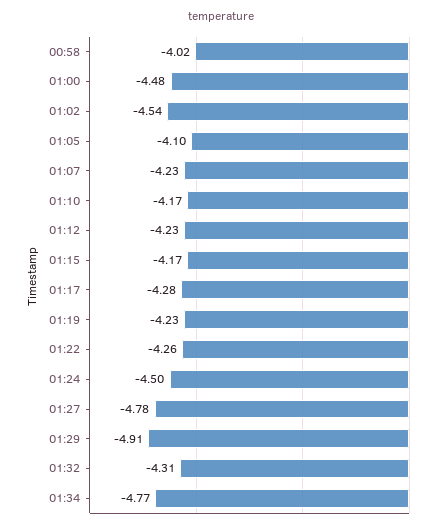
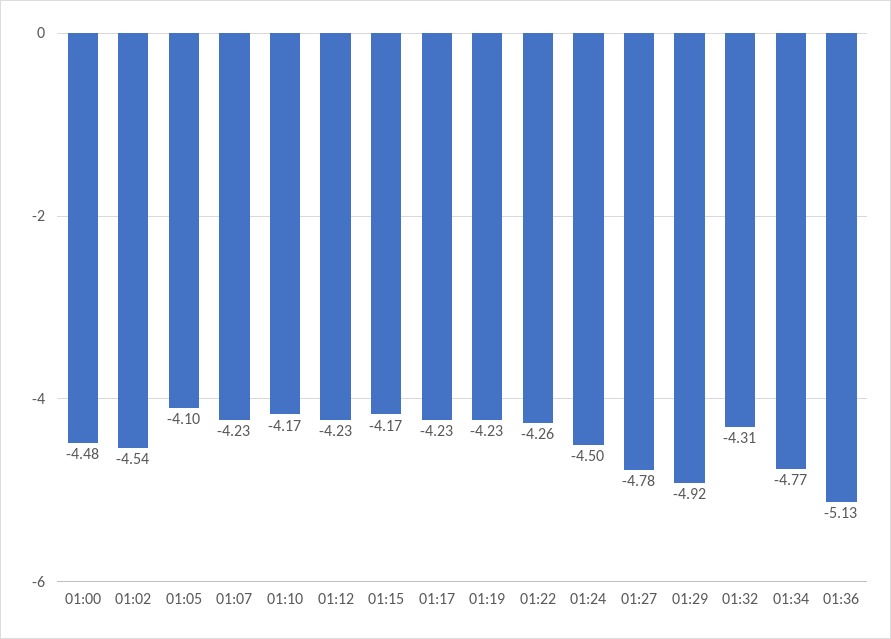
00:58: -4.02 -> none
01:17: -4.28 -> -4.23
01:29: -4.91 -> -4.92
01:36: none -> -5.13

